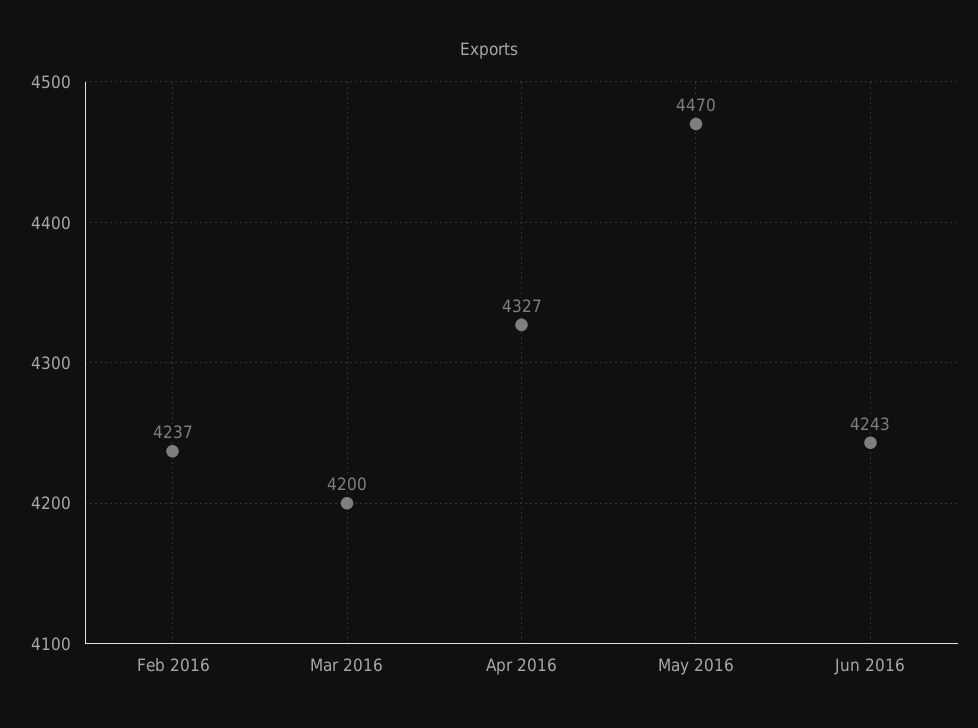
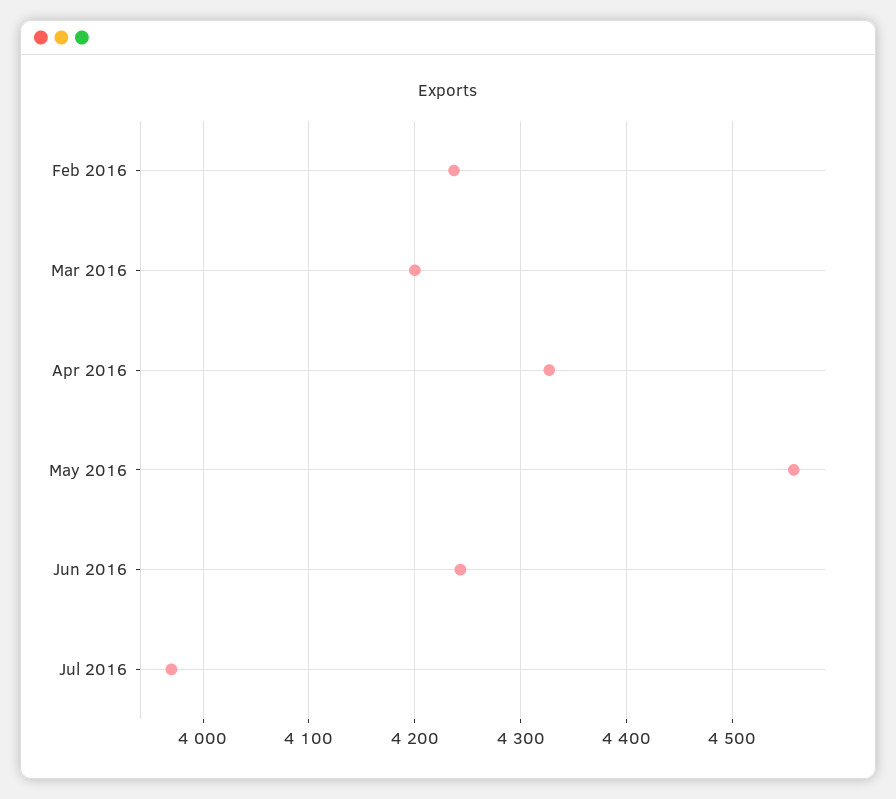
May 2016: 4470 -> 4560
Jul 2016: none -> 3970

